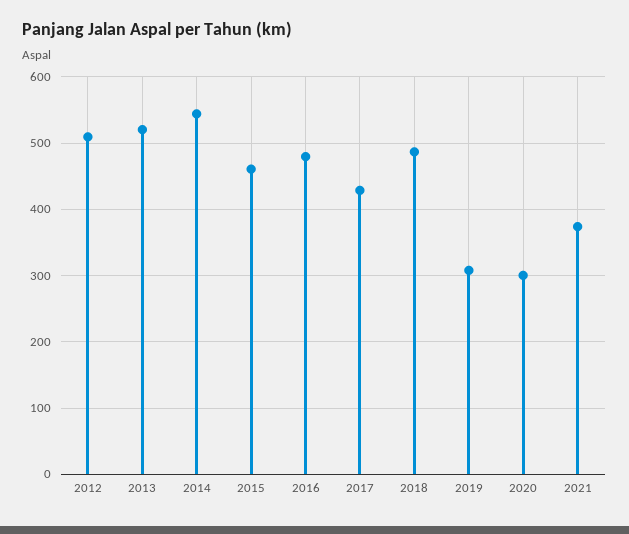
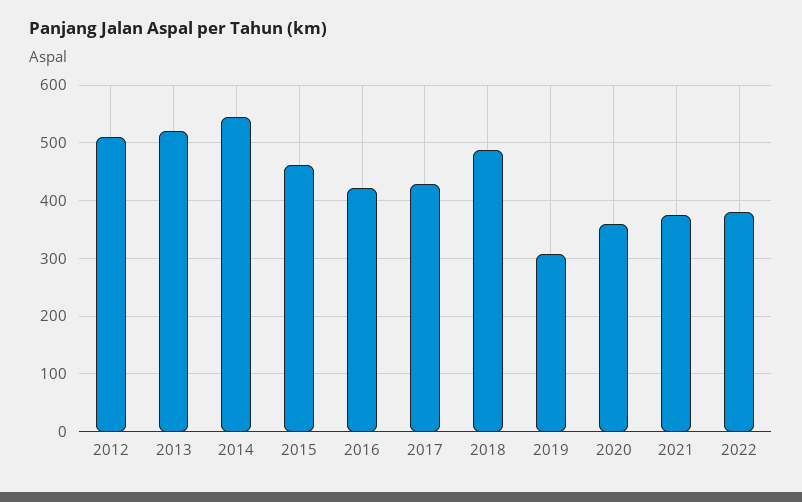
2016: 480 -> 420
2020: 300 -> 360
2022: none -> 380

